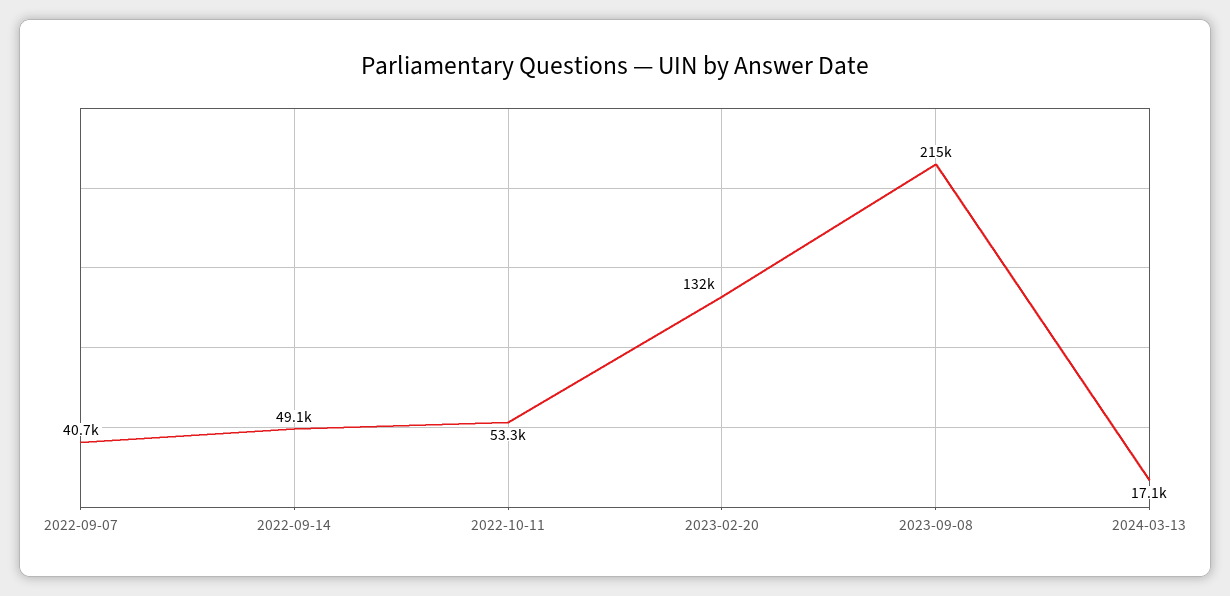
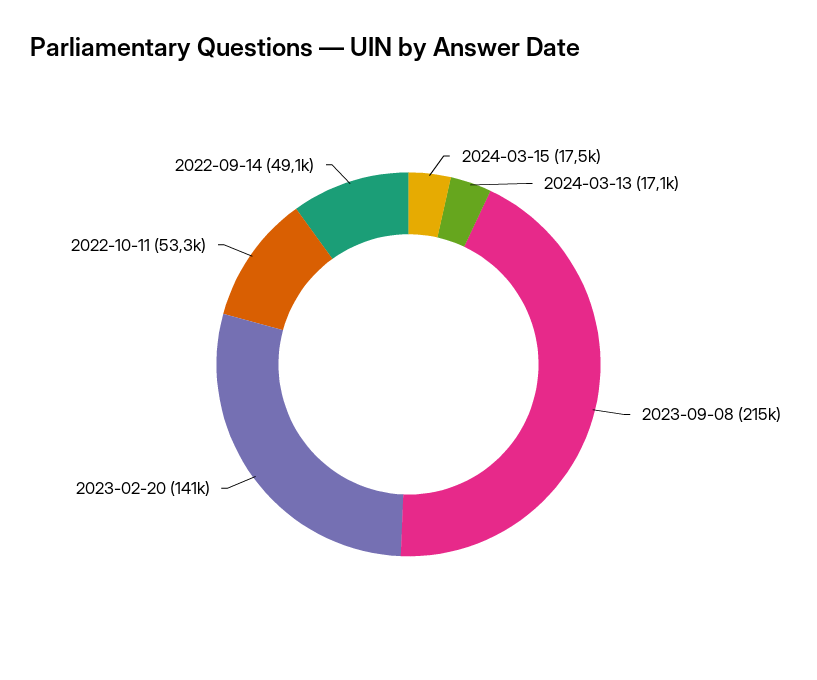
2022-09-07: 40700 -> none
2023-02-20: 132000 -> 141000
2024-03-15: none -> 17500

